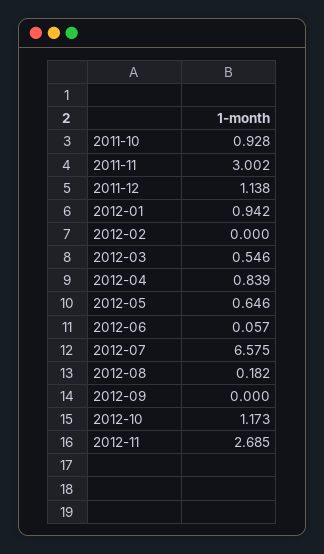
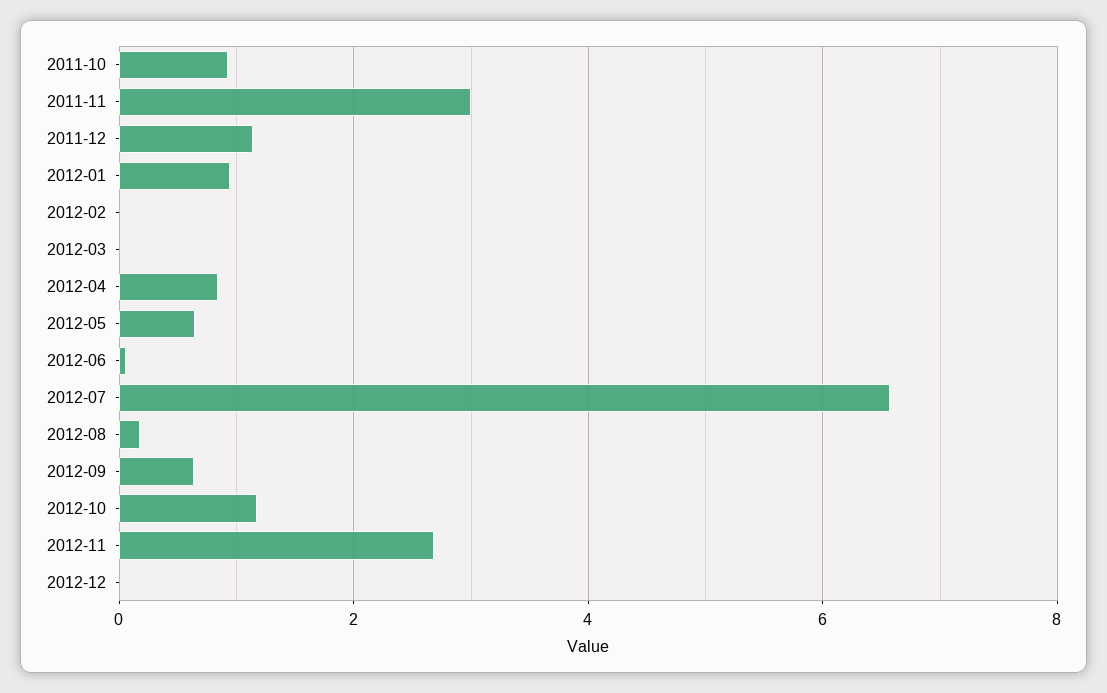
2012-03: 0.546 -> 0
2012-09: 0 -> 0.6
2012-12: none -> 0

